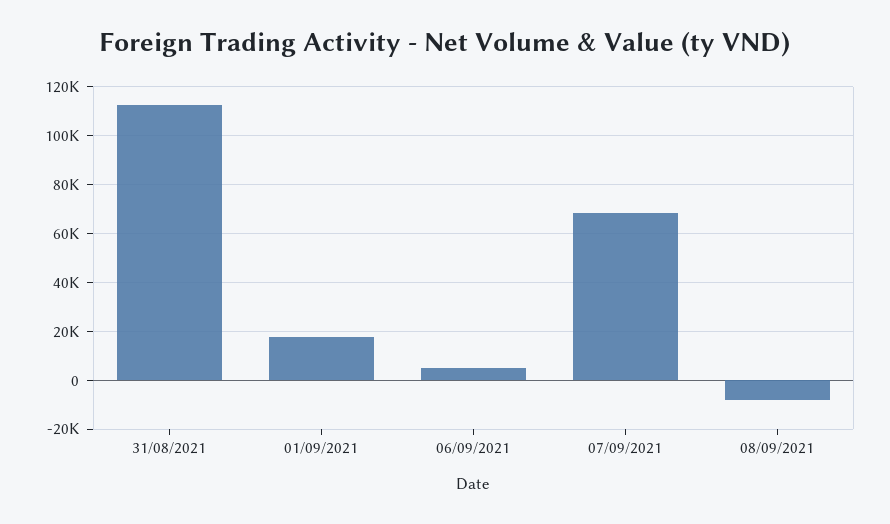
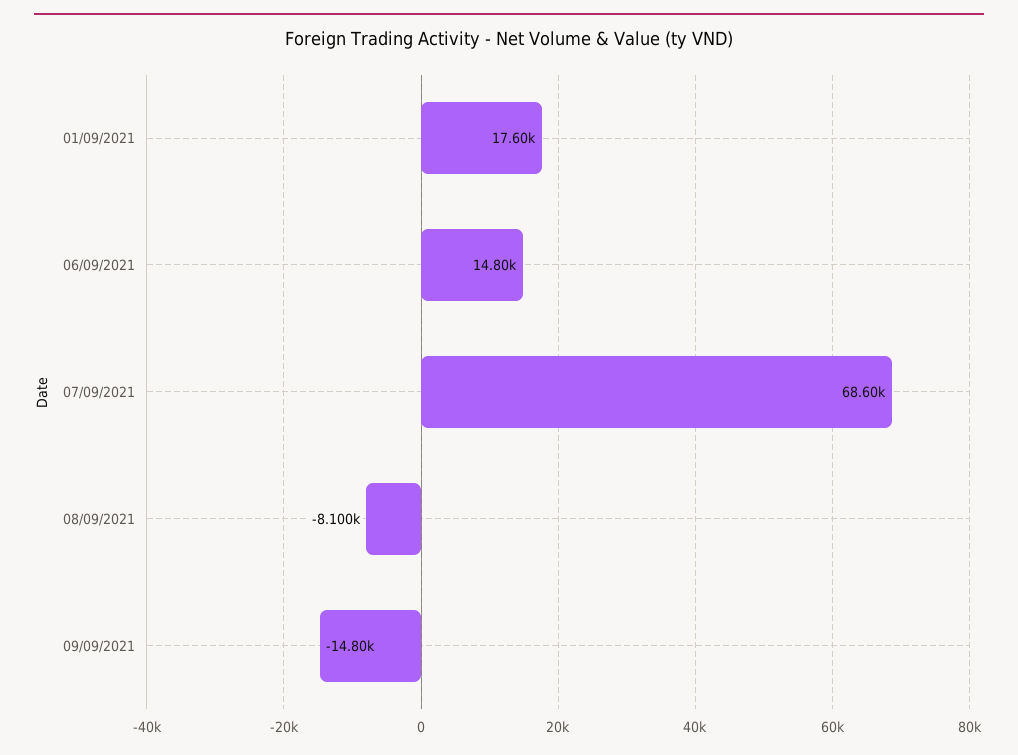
31/08/2021: 112500 -> none
06/09/2021: 5000 -> 14800
09/09/2021: none -> -14800

